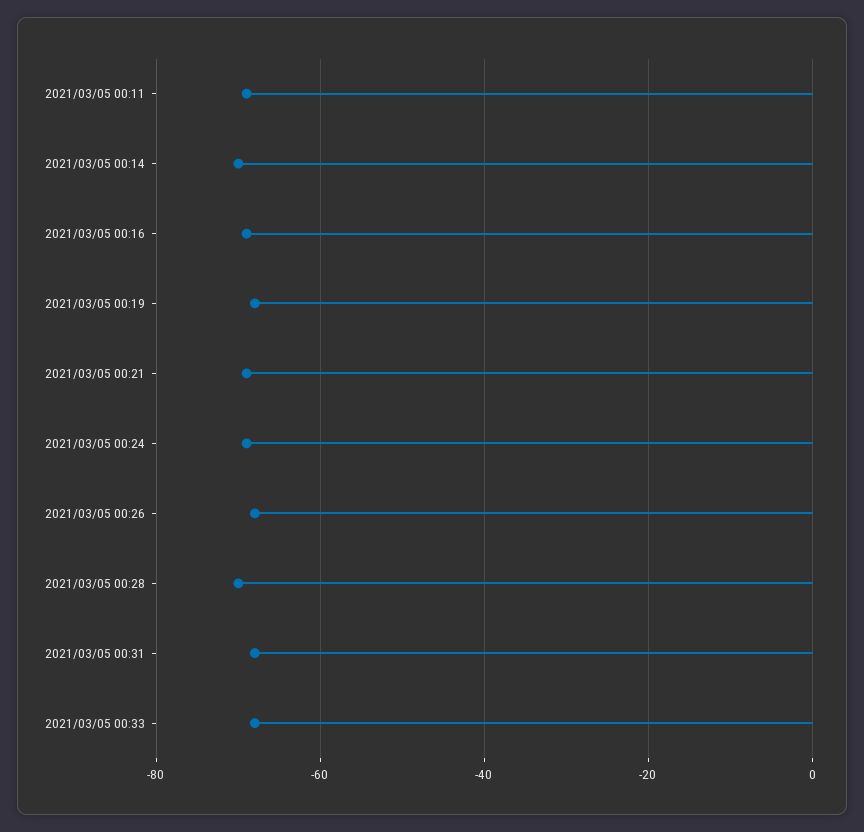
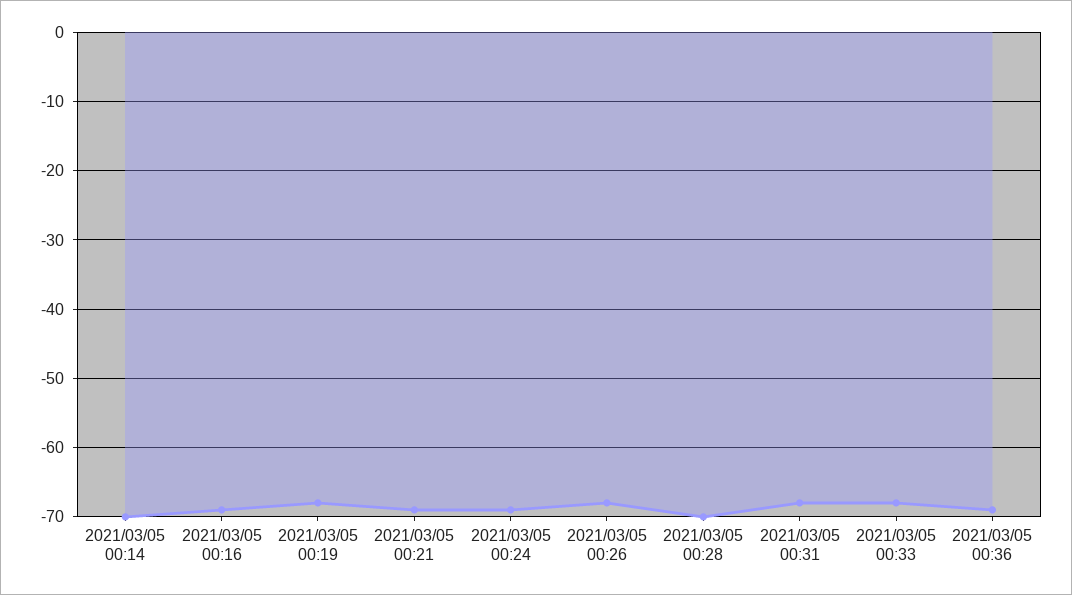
2021/03/05 00:11: -70 -> none
2021/03/05 00:36: none -> -69

